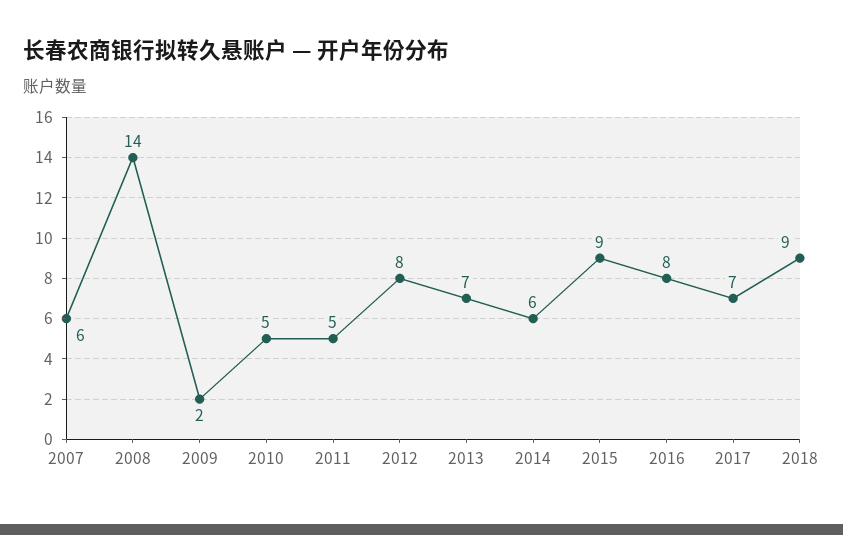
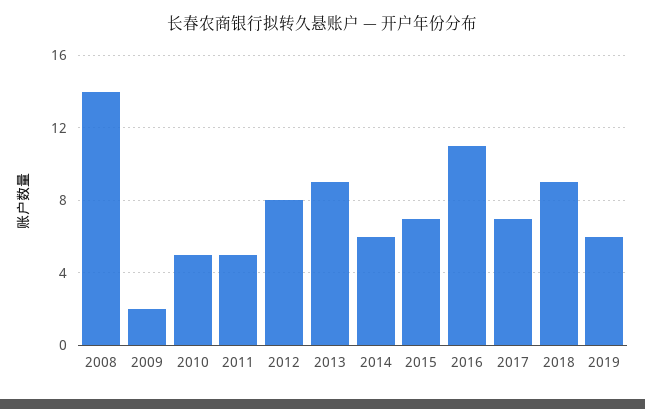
2007: 6 -> none
2013: 7 -> 9
2015: 9 -> 7
2016: 8 -> 11
2019: none -> 6

